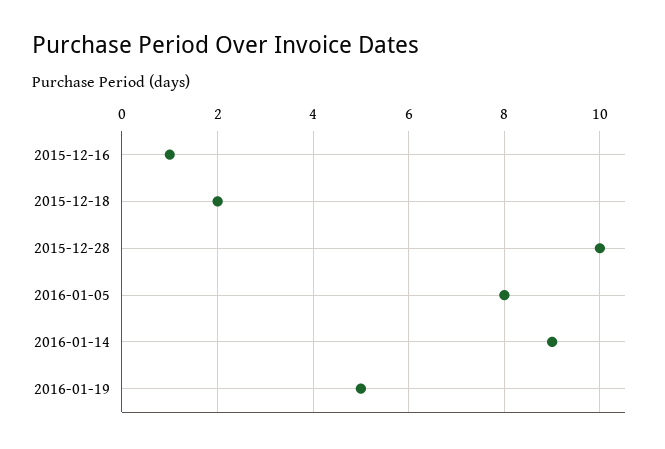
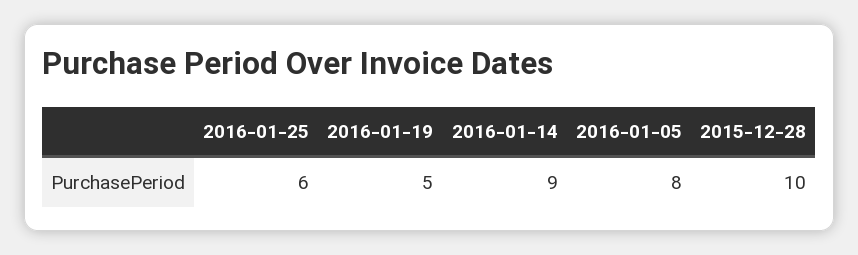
2015-12-16: 1 -> none
2015-12-18: 2 -> none
2016-01-25: none -> 6

